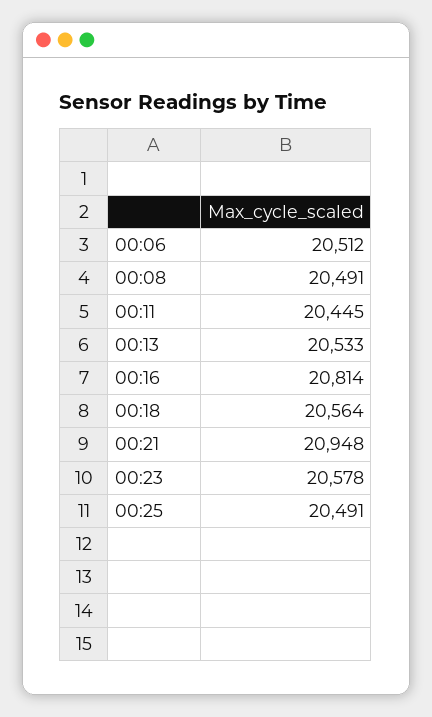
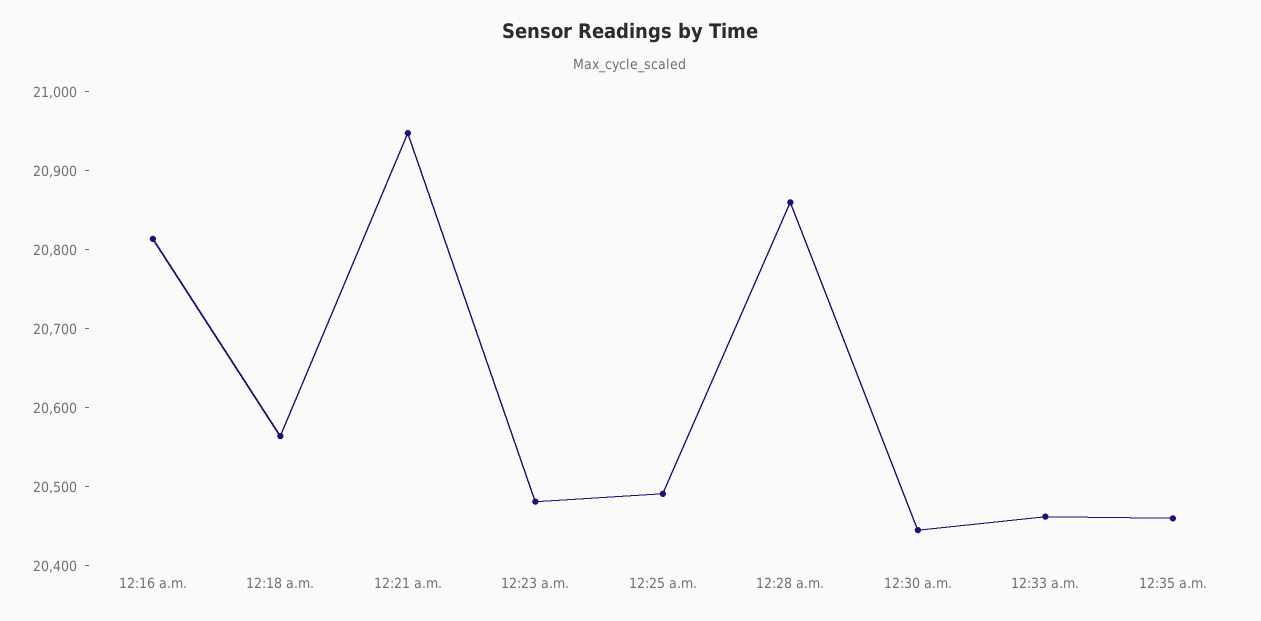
00:06: 20512 -> none
00:08: 20491 -> none
00:11: 20445 -> none
00:13: 20533 -> none
00:23: 20578 -> 20480
12:28 a.m.: none -> 20860
12:30 a.m.: none -> 20440
12:33 a.m.: none -> 20460
12:35 a.m.: none -> 20460

